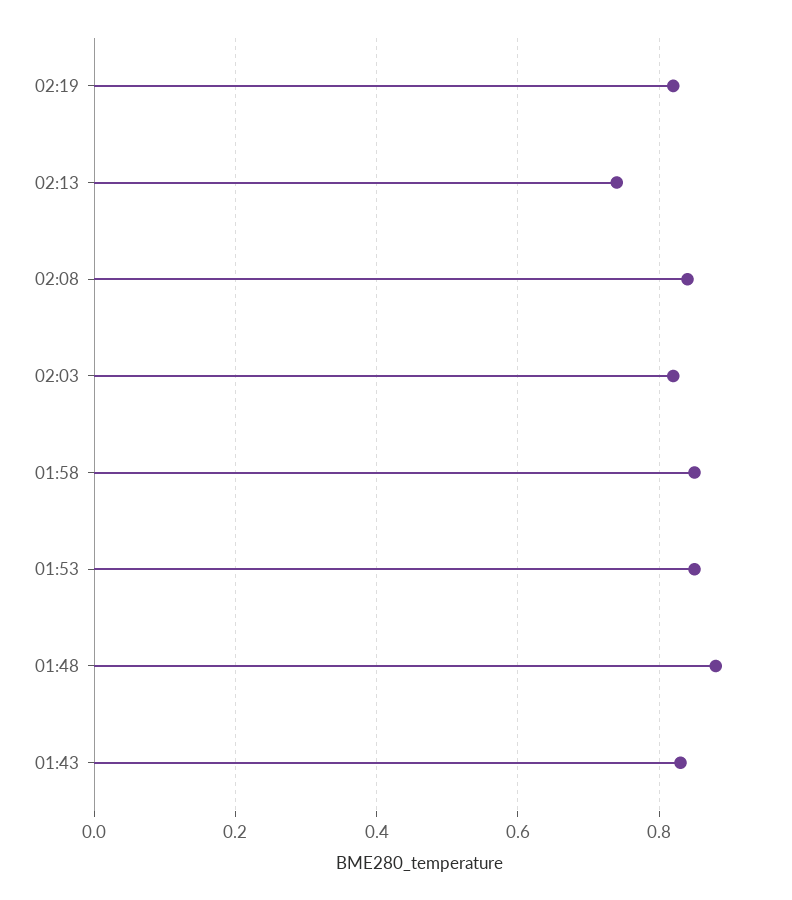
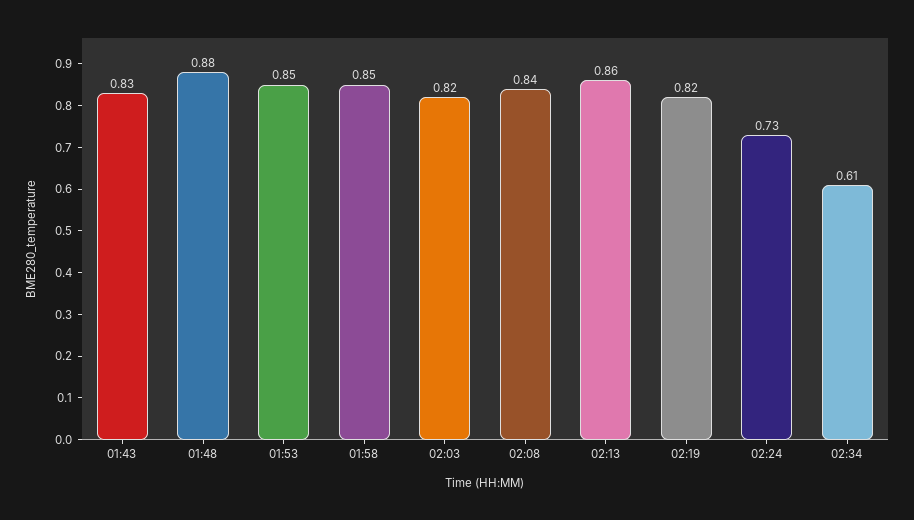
02:13: 0.75 -> 0.86
02:24: none -> 0.73
02:34: none -> 0.61

